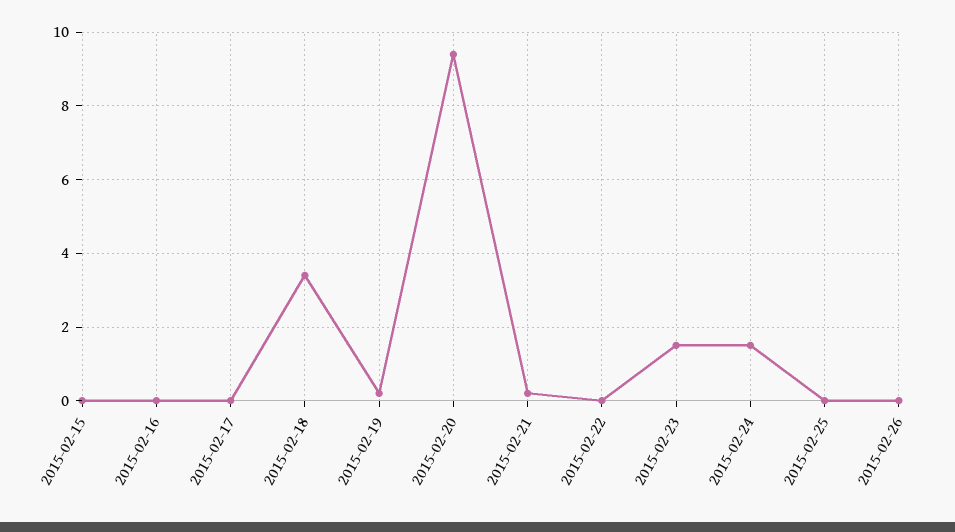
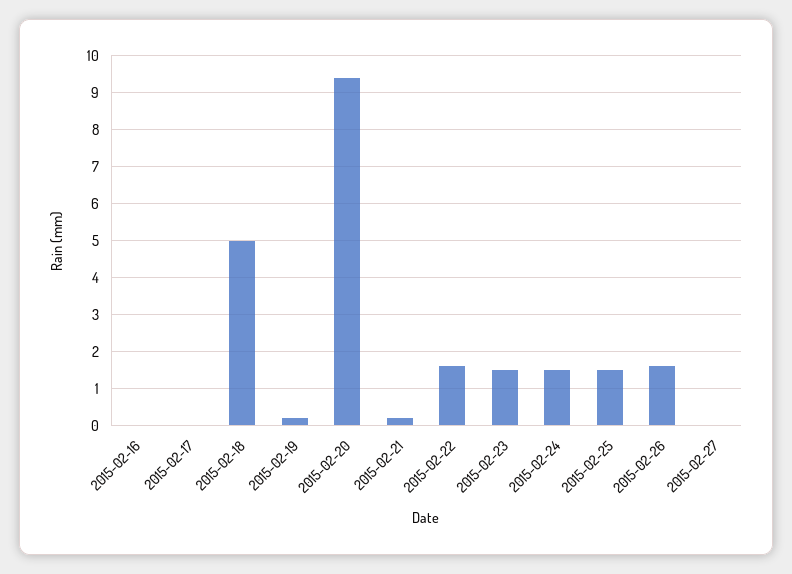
2015-02-15: 0 -> none
2015-02-18: 3.5 -> 5
2015-02-22: 0 -> 1.5
2015-02-25: 0 -> 1.5
2015-02-26: 0 -> 1.5
2015-02-27: none -> 0

